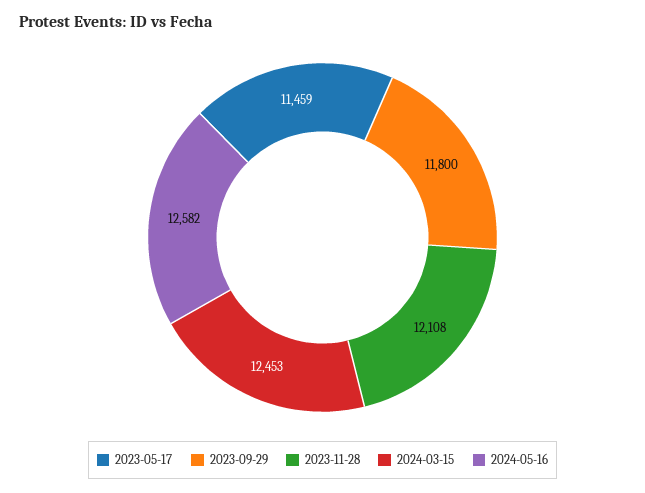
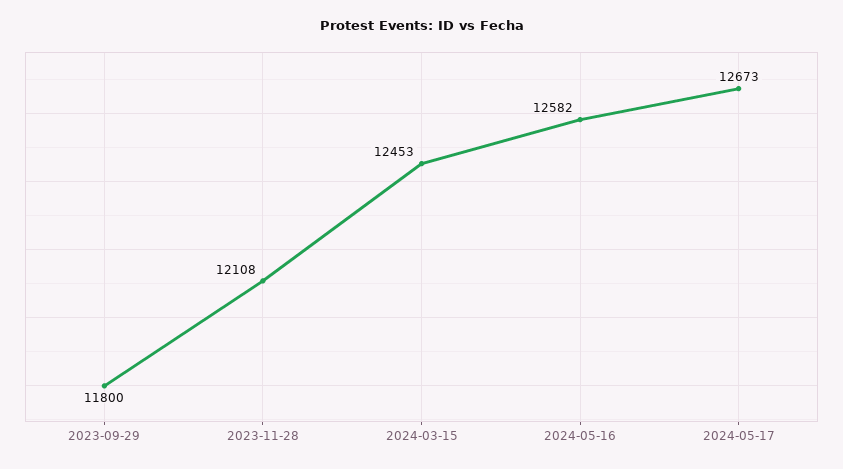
2023-05-17: 11459 -> none
2024-05-17: none -> 12673

